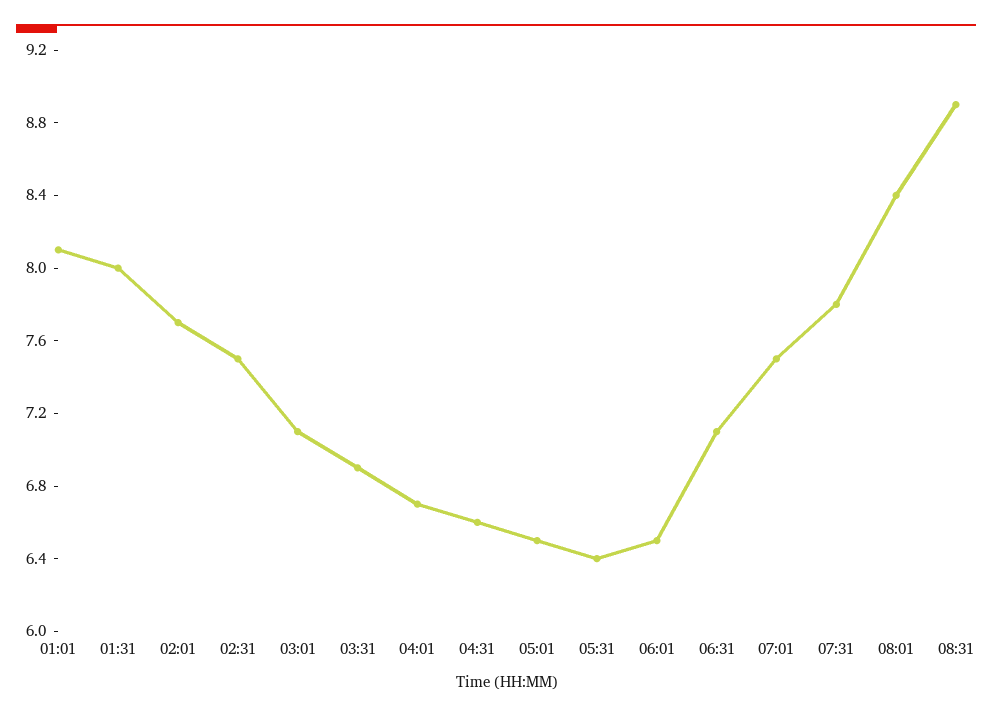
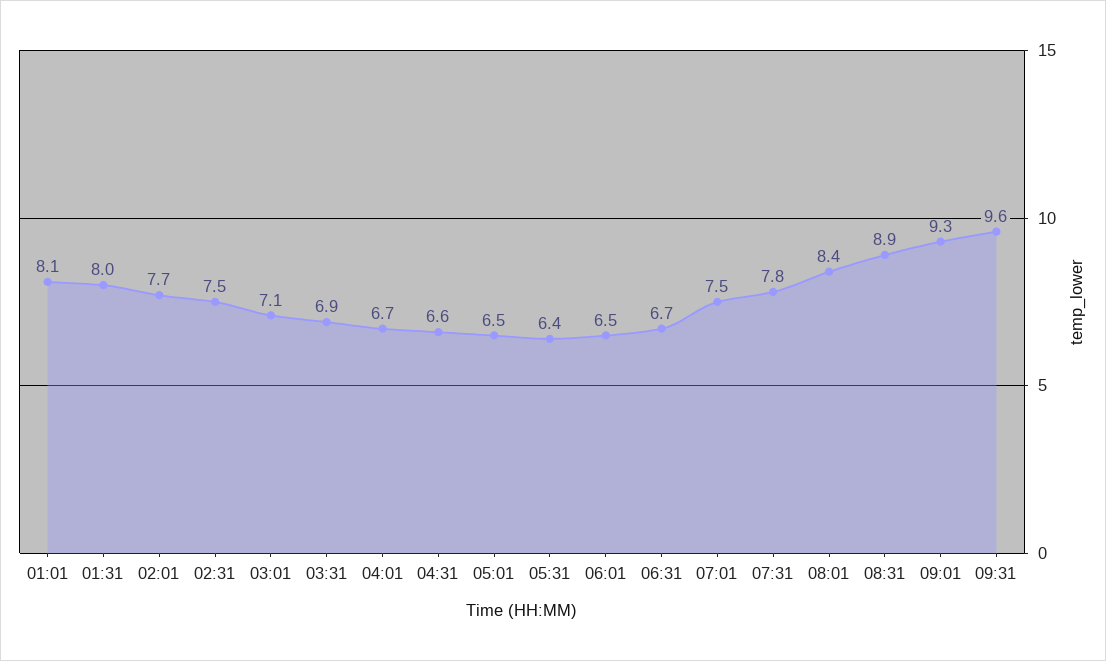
06:31: 7.1 -> 6.7
09:01: none -> 9.3
09:31: none -> 9.6

